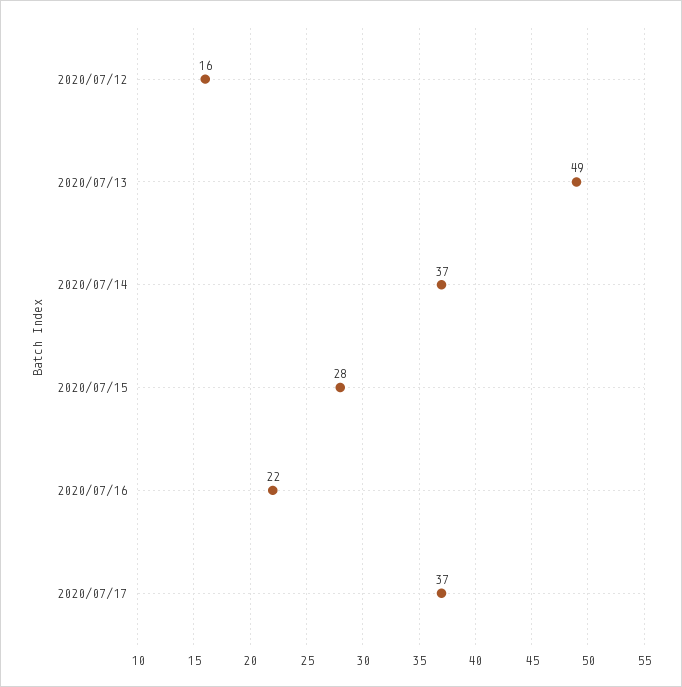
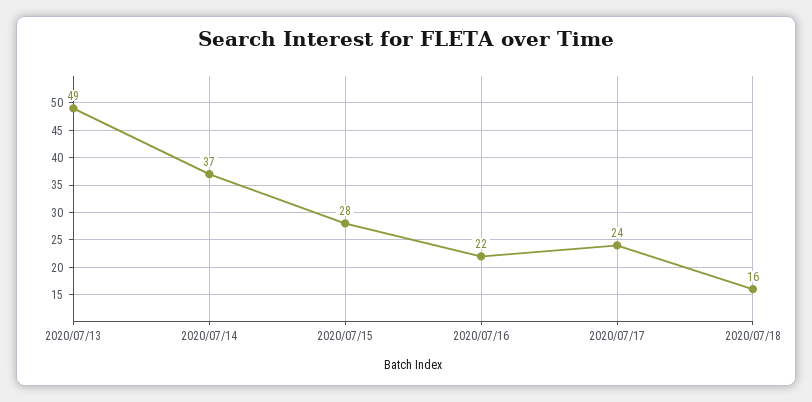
2020/07/12: 16 -> none
2020/07/17: 37 -> 24
2020/07/18: none -> 16

